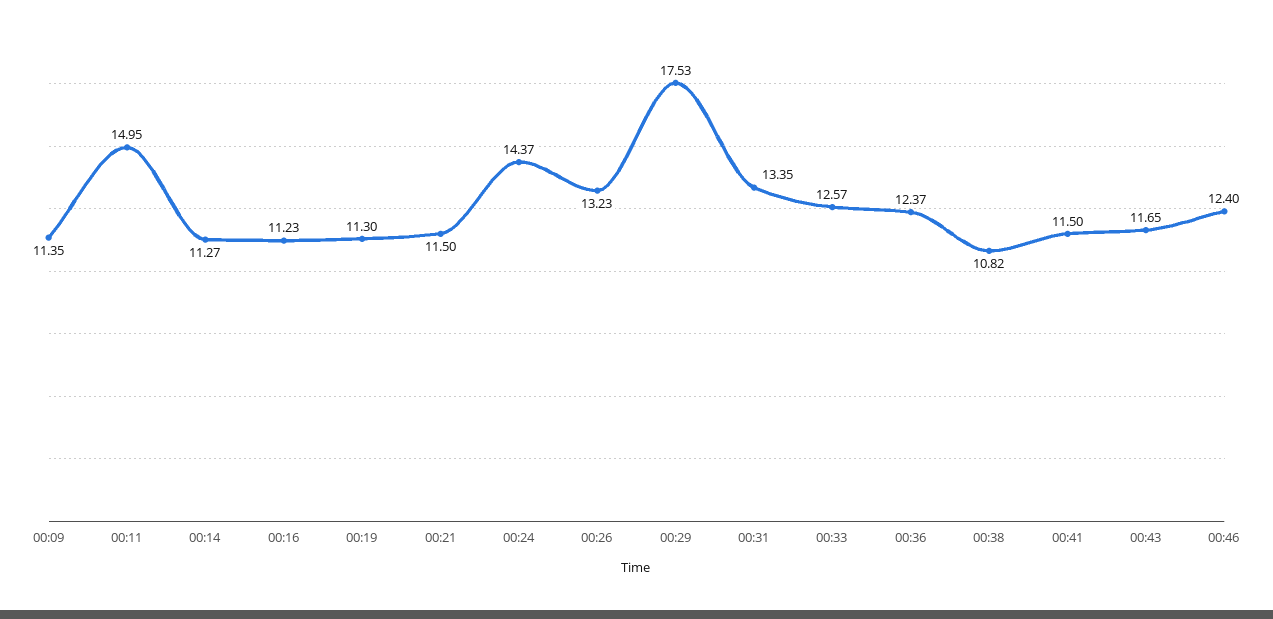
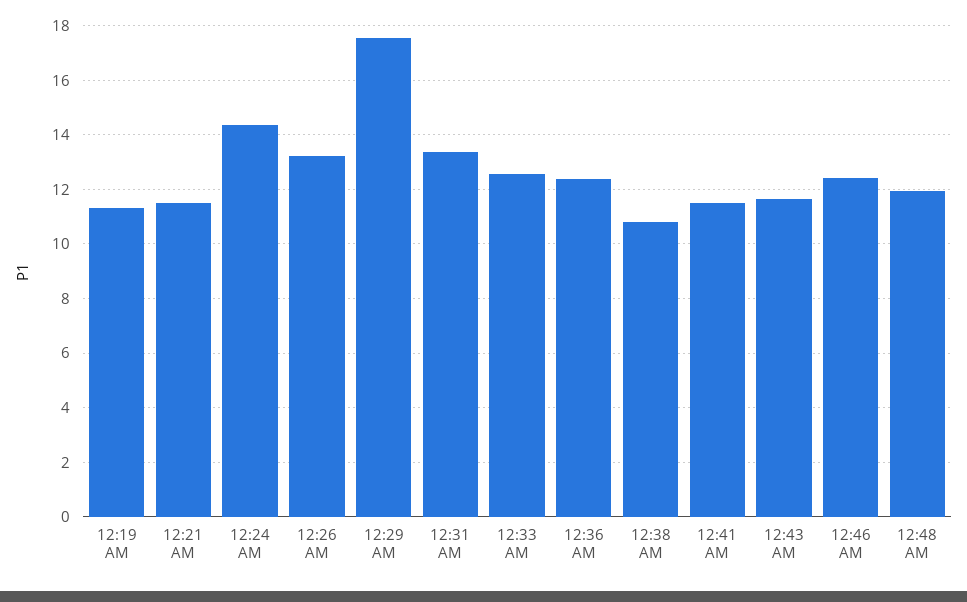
00:09: 11.35 -> none
00:11: 14.95 -> none
00:14: 11.27 -> none
00:16: 11.23 -> none
12:48 AM: none -> 12

